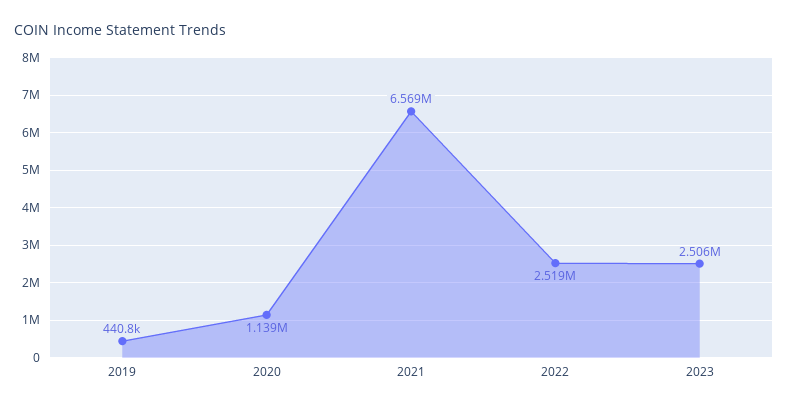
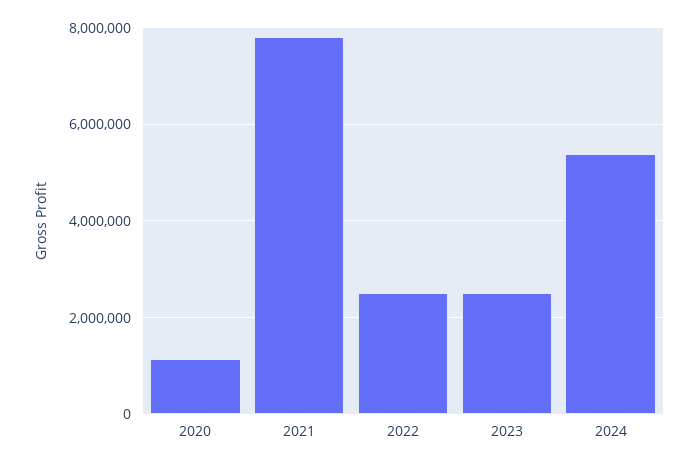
2019: 440800 -> none
2021: 6569000 -> 7800000
2024: none -> 5400000

